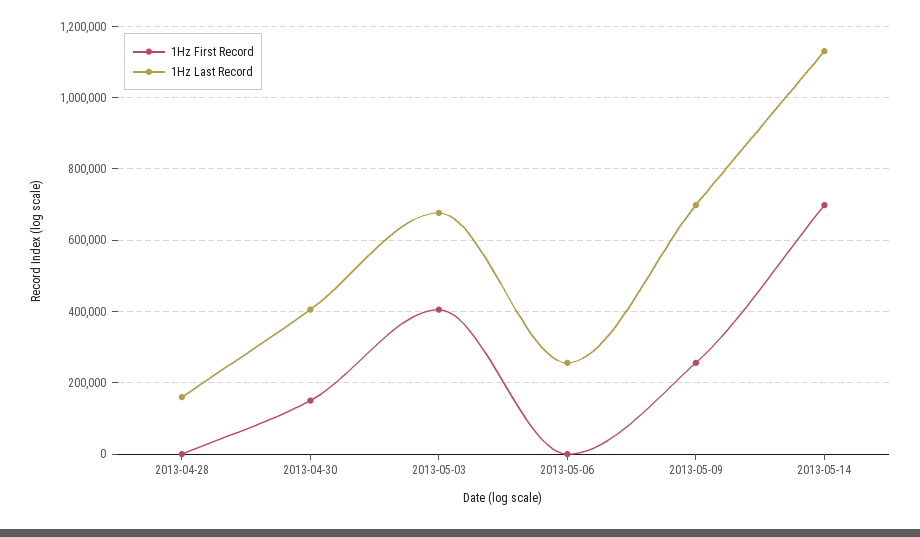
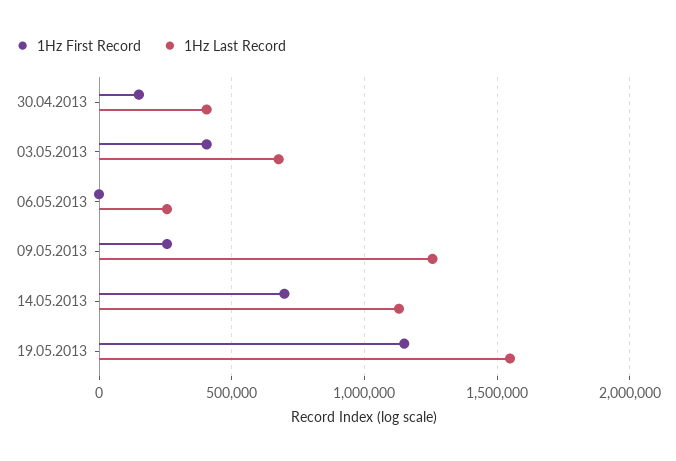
1Hz First Record, 2013-04-28: 0 -> none
1Hz Last Record, 2013-04-28: 160000 -> none
1Hz Last Record, 2013-05-09: 700000 -> 1250000
1Hz First Record, 19.05.2013: none -> 1150000
1Hz Last Record, 19.05.2013: none -> 1550000

